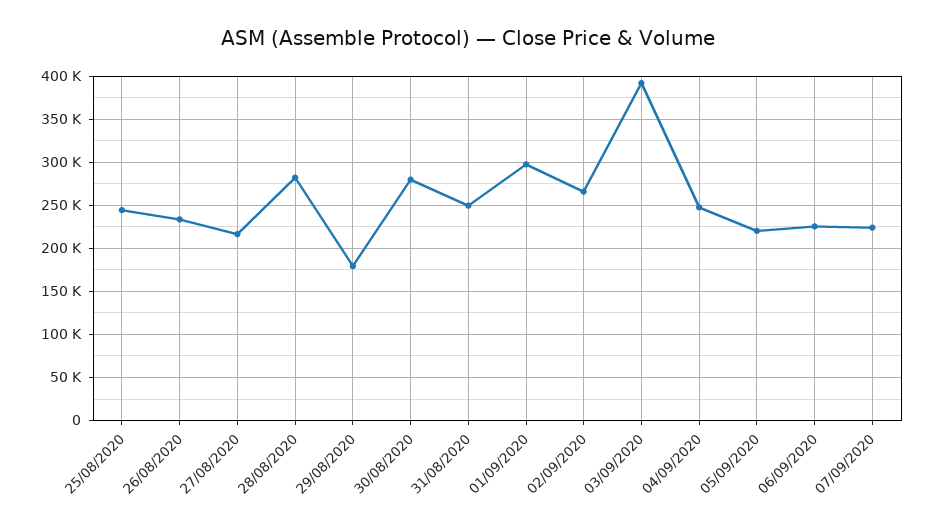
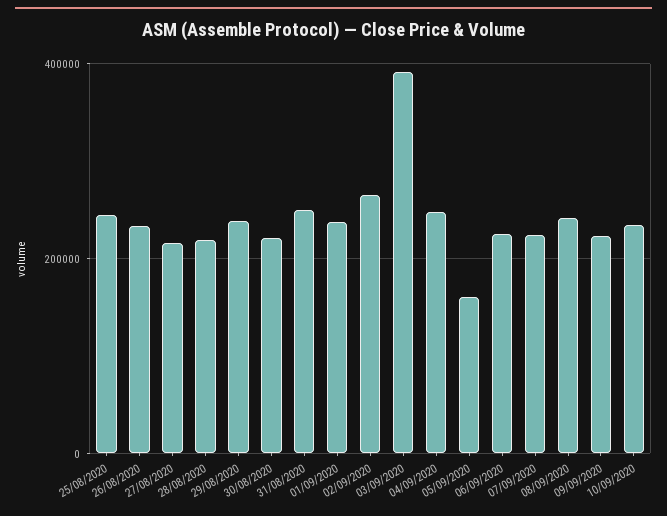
28/08/2020: 280000 -> 220000
29/08/2020: 180000 -> 240000
30/08/2020: 280000 -> 220000
01/09/2020: 300000 -> 240000
05/09/2020: 220000 -> 160000
08/09/2020: none -> 240000
09/09/2020: none -> 220000
10/09/2020: none -> 240000

